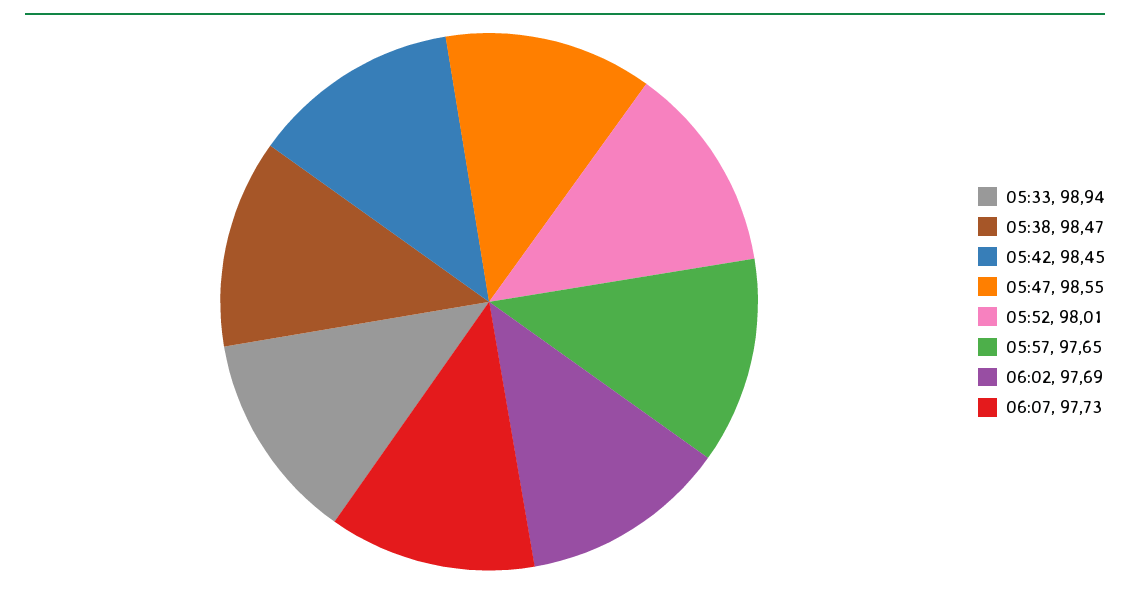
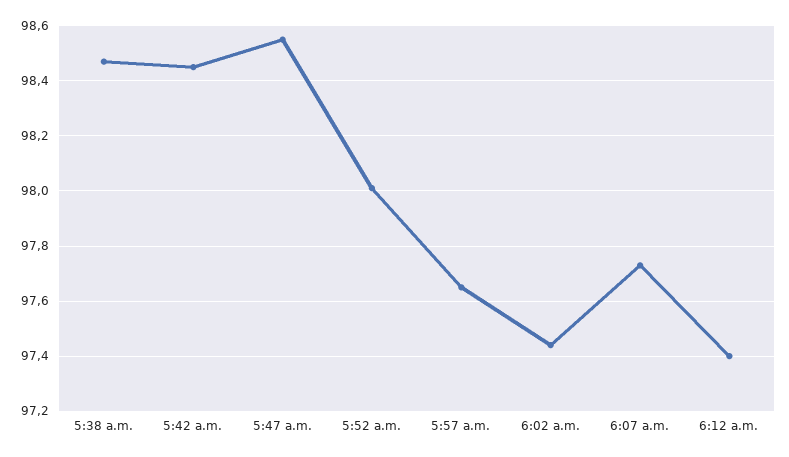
05:33: 98.94 -> none
06:02: 97.69 -> 97.45
6:12 a.m.: none -> 97.4

